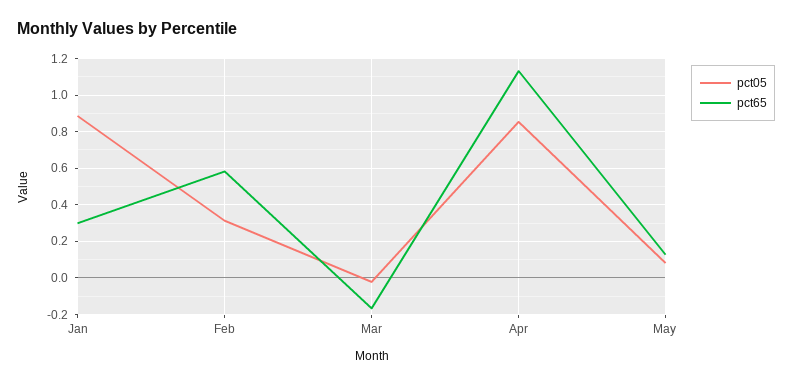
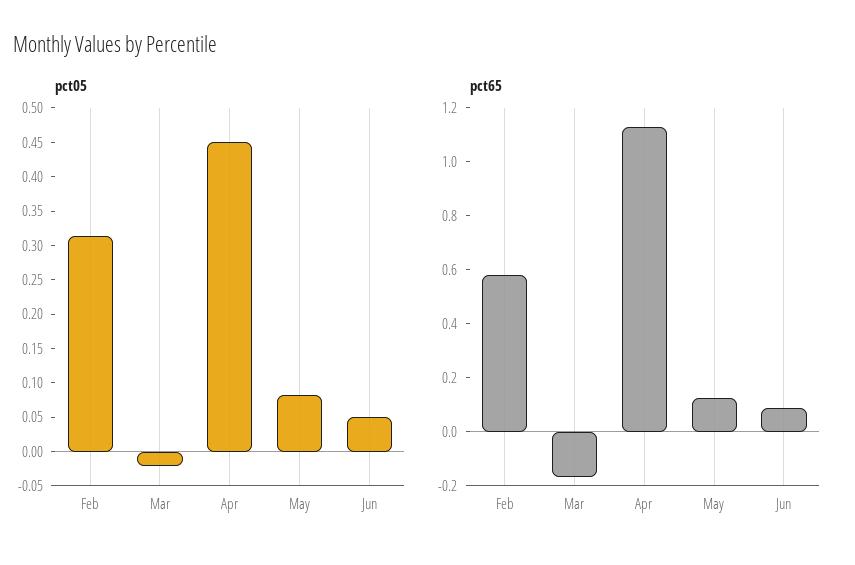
pct05, Jan: 0.9 -> none
pct65, Jan: 0.3 -> none
pct05, Apr: 0.85 -> 0.45
pct05, Jun: none -> 0.05
pct65, Jun: none -> 0.1

